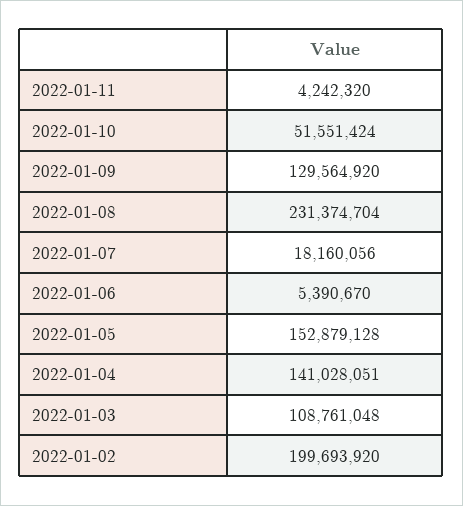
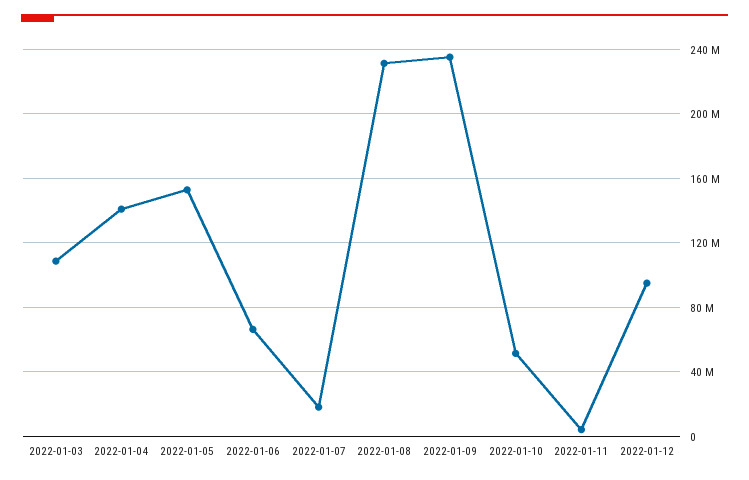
2022-01-09: 129564920 -> 235000000
2022-01-06: 5390670 -> 65000000
2022-01-02: 199693920 -> none
2022-01-12: none -> 95000000

